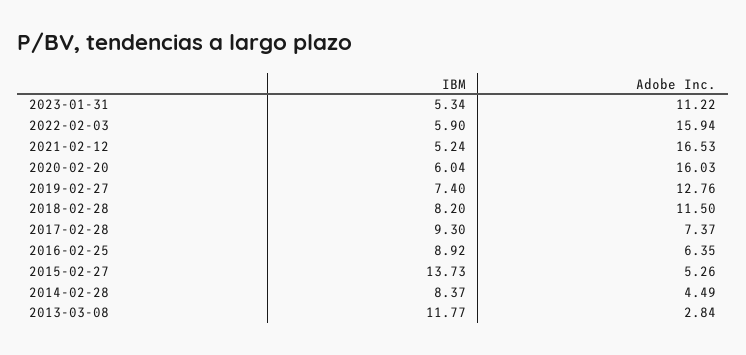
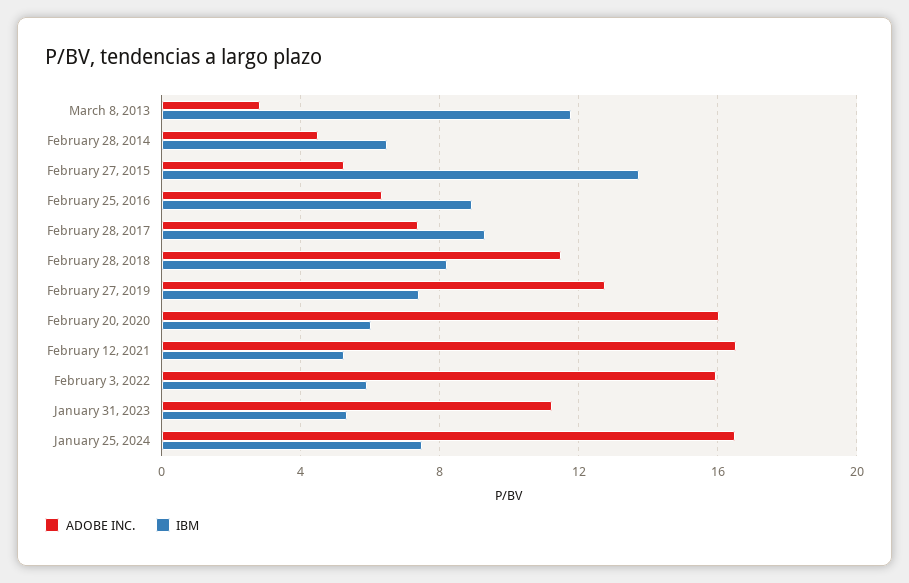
IBM, 2014-02-28: 8.37 -> 6.5
Adobe Inc., January 25, 2024: none -> 16.5
IBM, January 25, 2024: none -> 7.5

